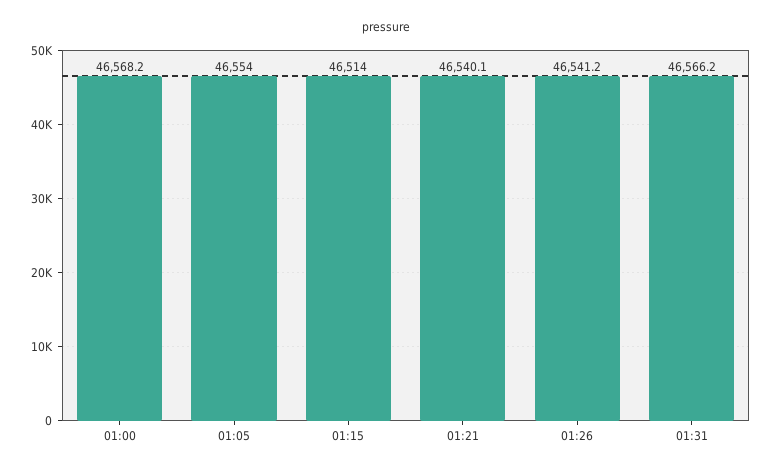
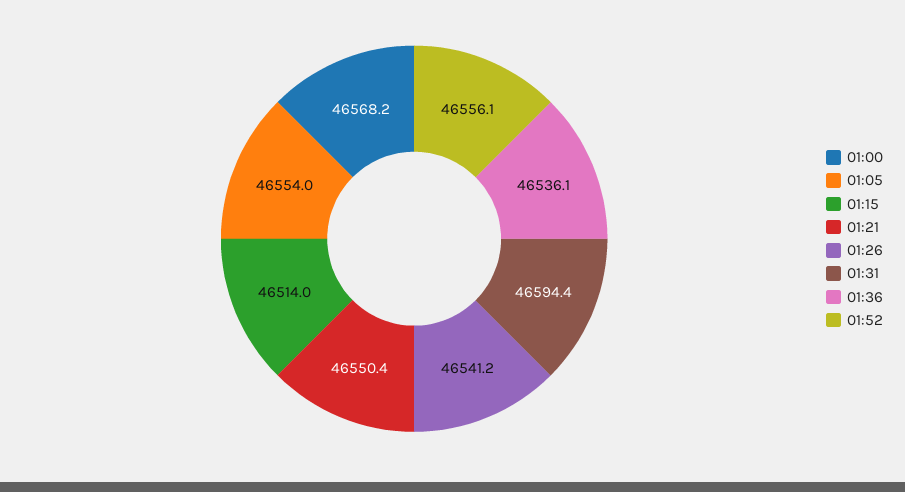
01:21: 46540.1 -> 46550.4
01:31: 46566.2 -> 46594.4
01:36: none -> 46536.1
01:52: none -> 46556.1

